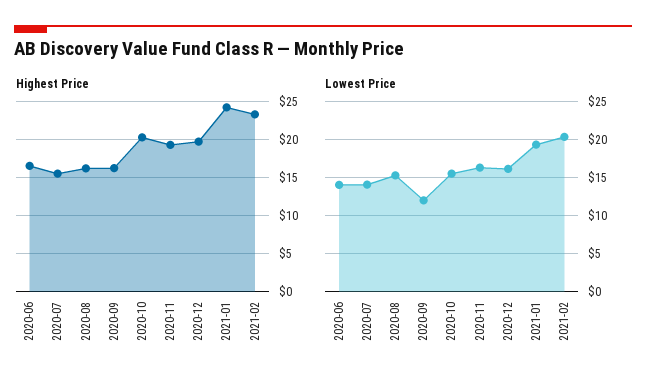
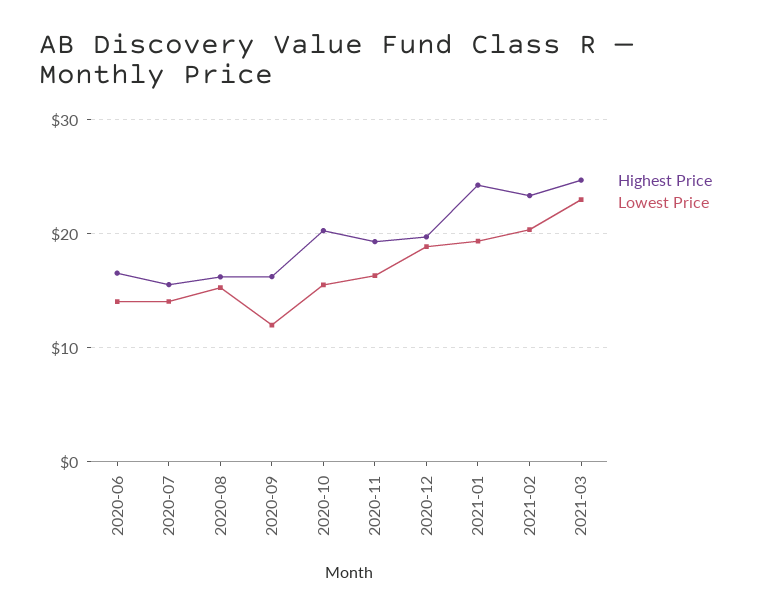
Lowest Price, 2020-12: 16 -> 19
Highest Price, 2021-03: none -> 25
Lowest Price, 2021-03: none -> 23

